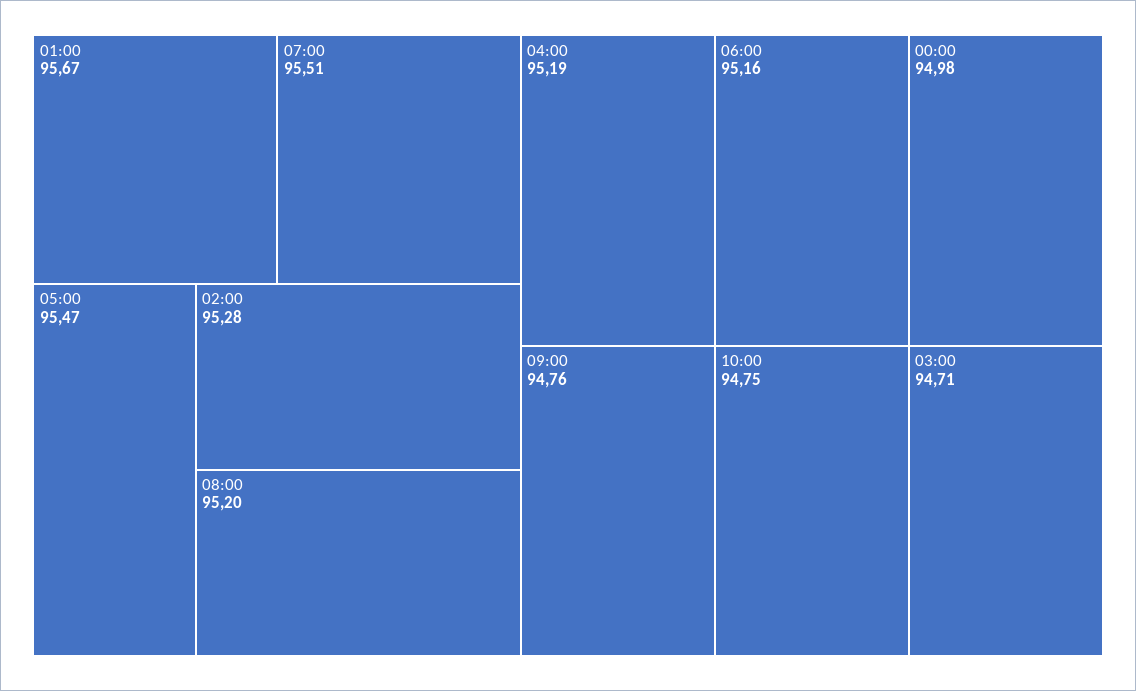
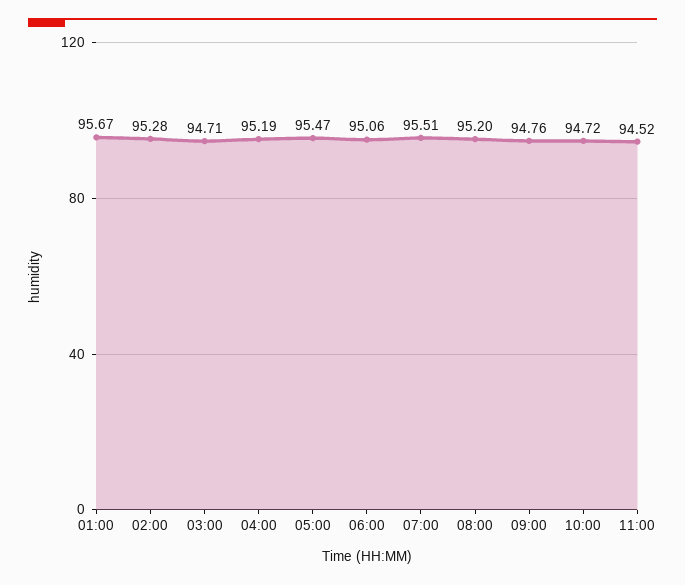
06:00: 95.16 -> 95.06
00:00: 94.98 -> none
10:00: 94.75 -> 94.72
11:00: none -> 94.52

